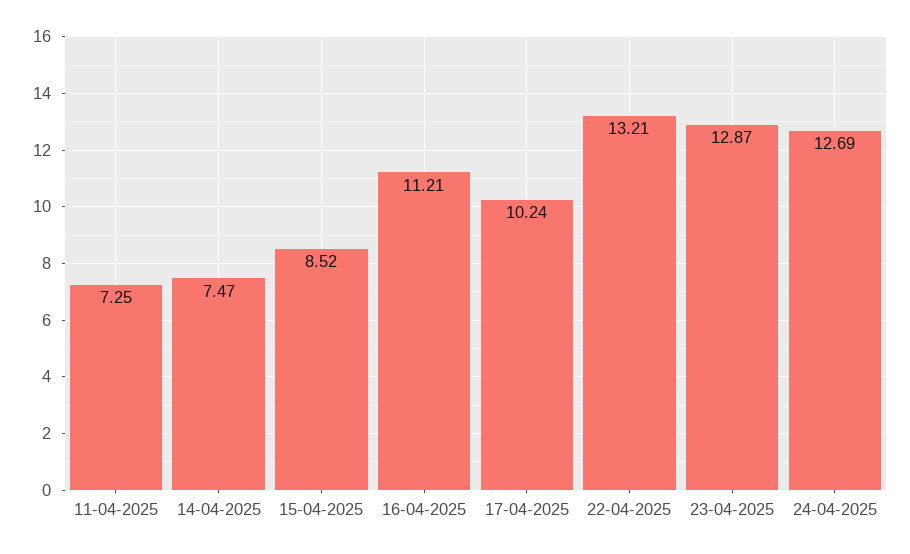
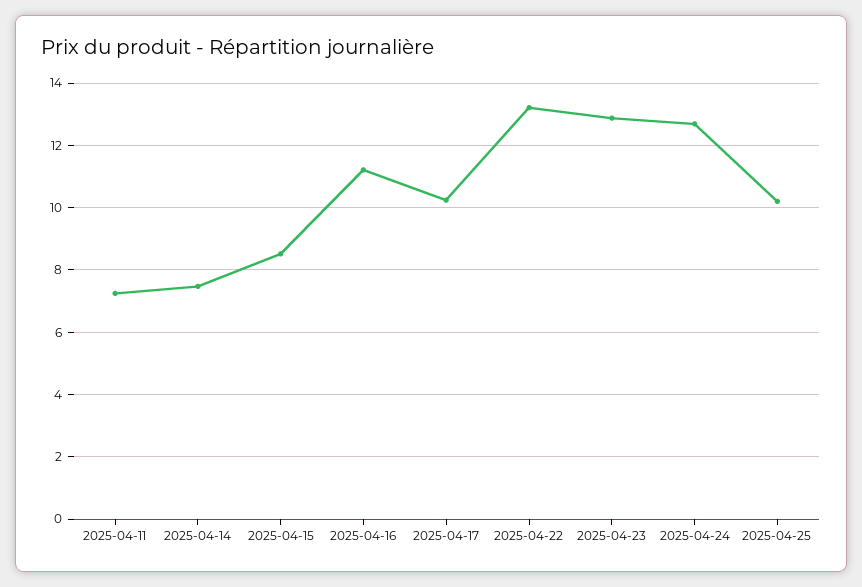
2025-04-25: none -> 10.2

